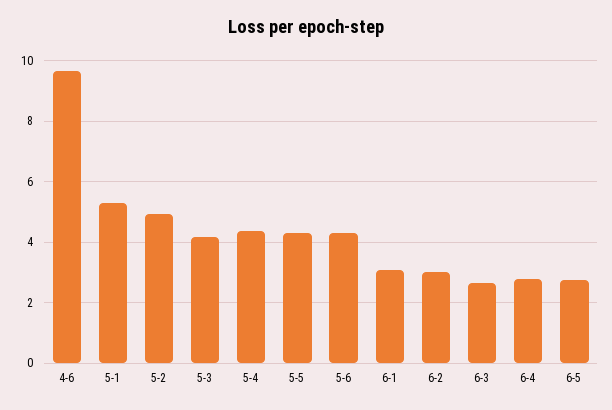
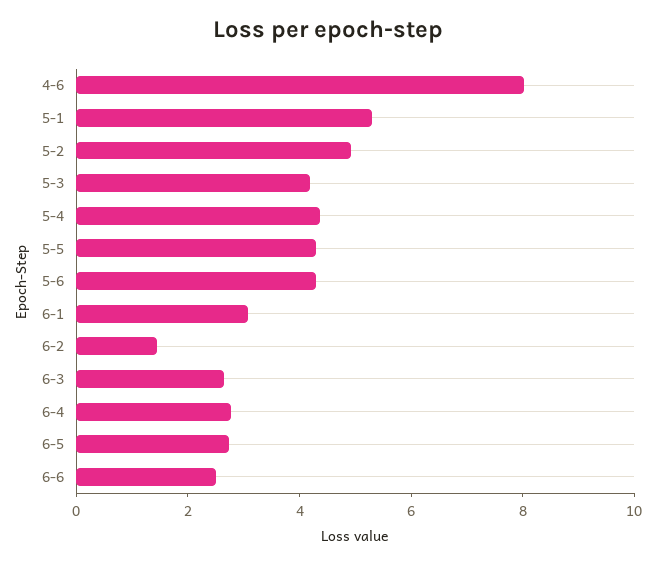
4-6: 9.6 -> 8
6-2: 3 -> 1.5
6-6: none -> 2.5

